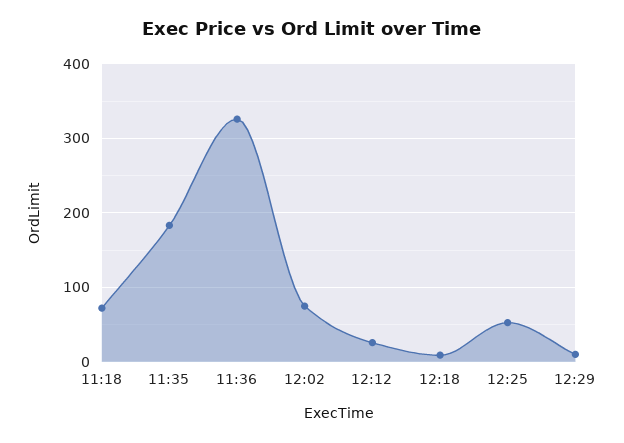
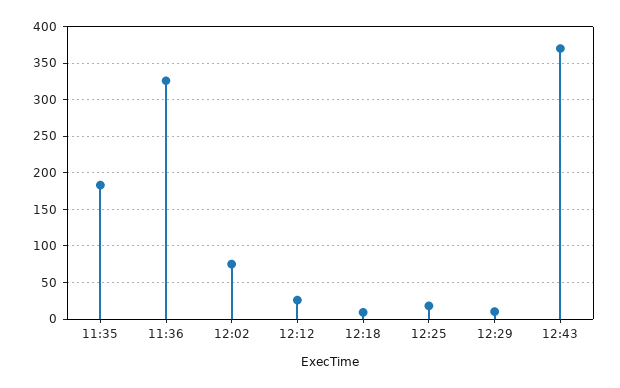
11:18: 70 -> none
12:25: 50 -> 20
12:43: none -> 370

